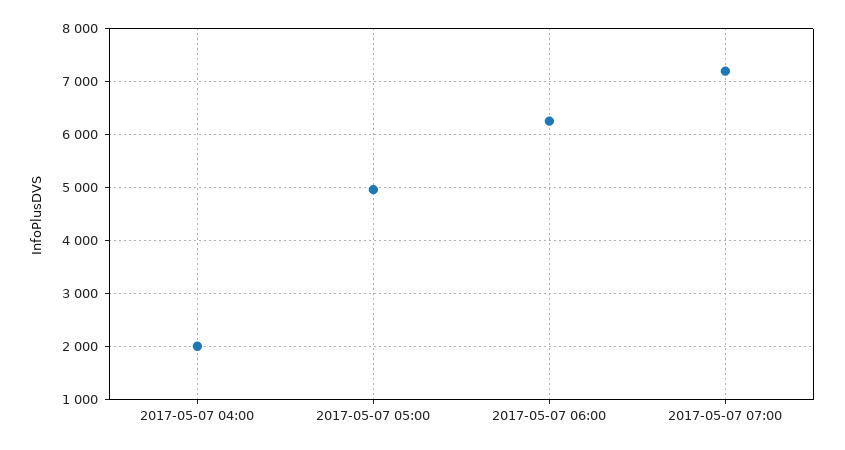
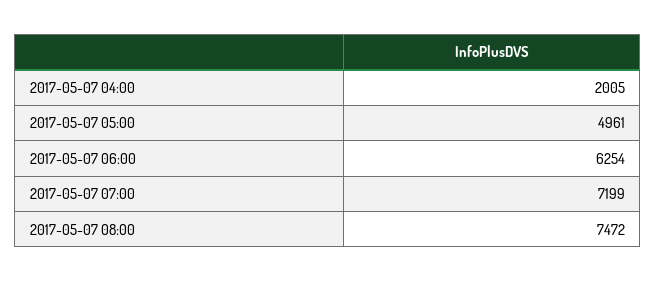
2017-05-07 08:00: none -> 7472

